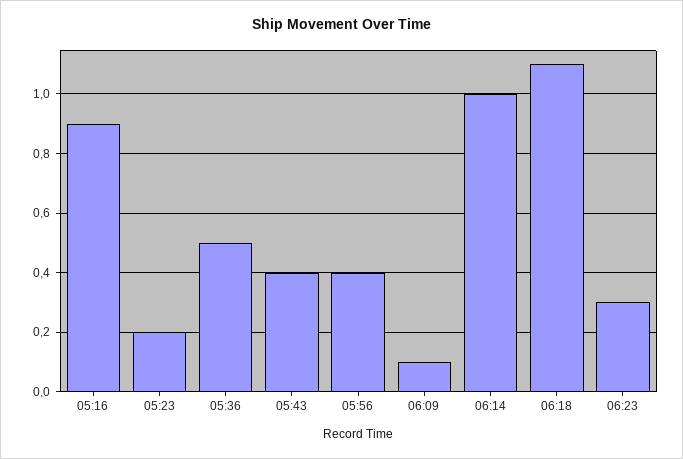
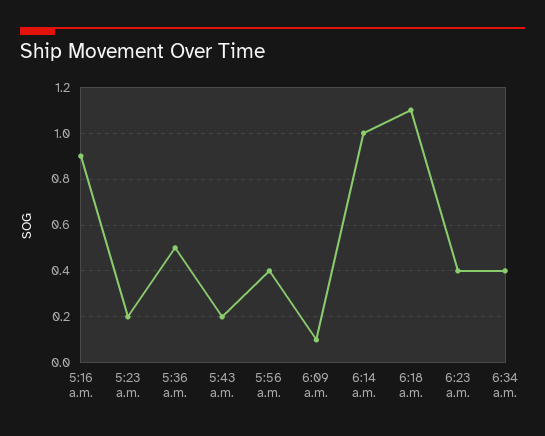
05:43: 0.4 -> 0.2
06:23: 0.3 -> 0.4
6:34 a.m.: none -> 0.4

